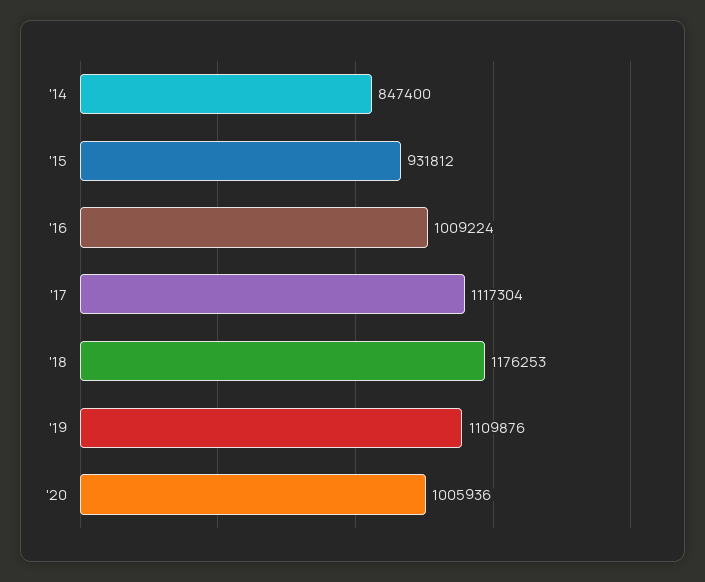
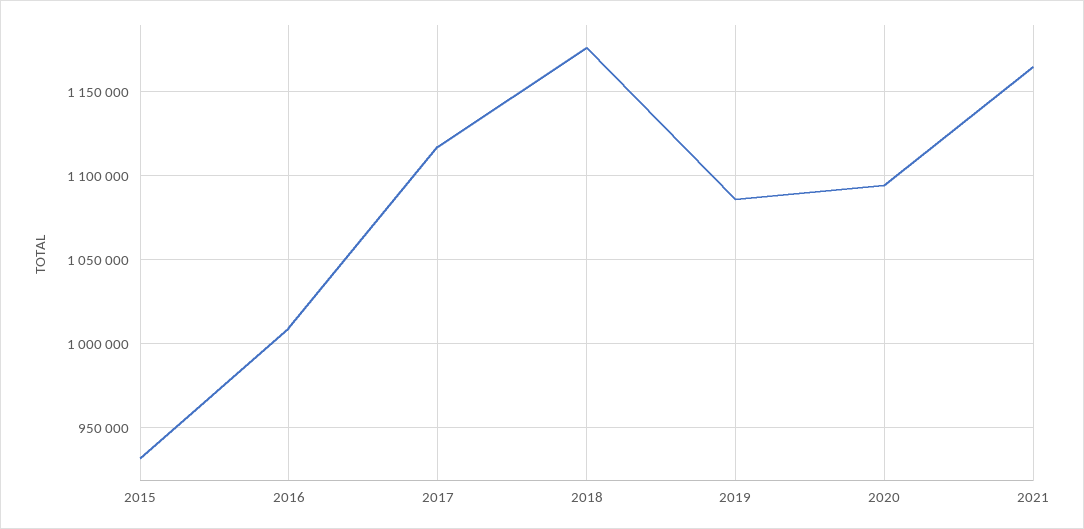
'14: 847400 -> none
'19: 1109876 -> 1085000
'20: 1005936 -> 1095000
2021: none -> 1165000

